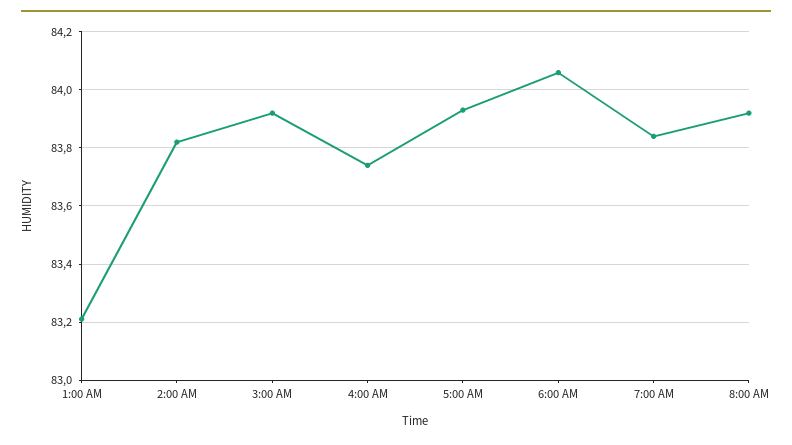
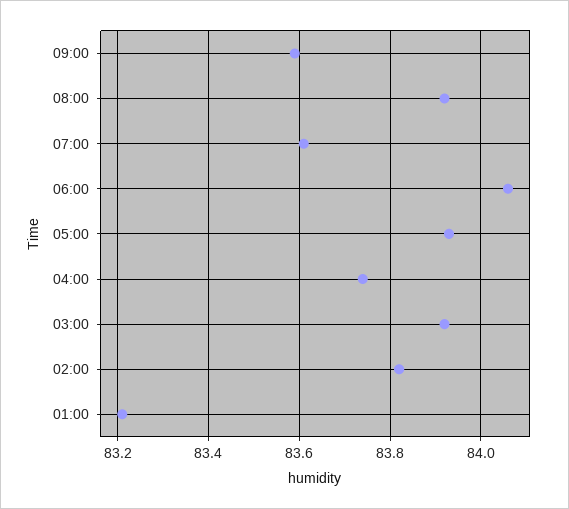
7:00 AM: 83.85 -> 83.6
09:00: none -> 83.6

